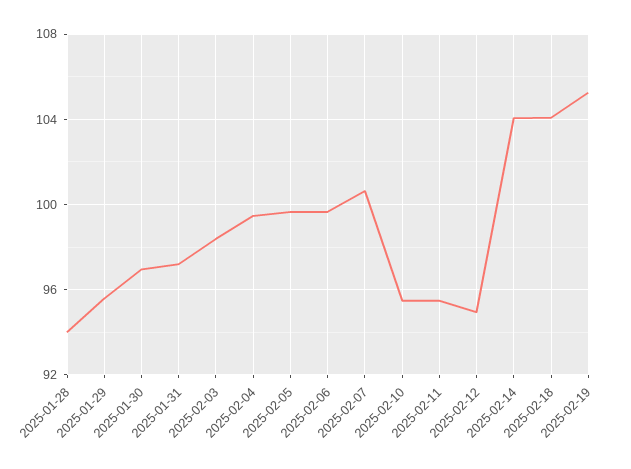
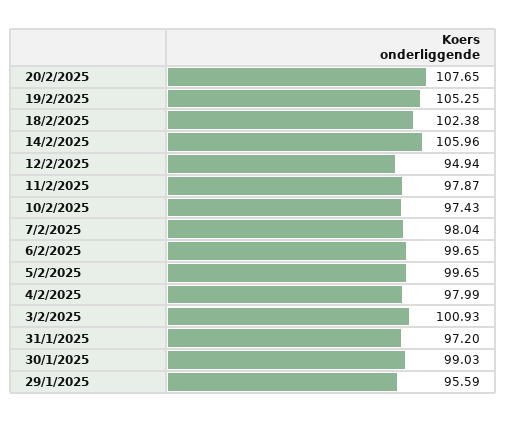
2025-01-28: 94 -> none
2025-01-30: 97 -> 99.03
2025-02-03: 98.5 -> 100.93
2025-02-04: 99.5 -> 97.99
2025-02-07: 100.5 -> 98.04
2025-02-10: 95.5 -> 97.43
2025-02-11: 95.5 -> 97.87
2025-02-14: 104 -> 105.96
2025-02-18: 104 -> 102.38
20/2/2025: none -> 107.65

